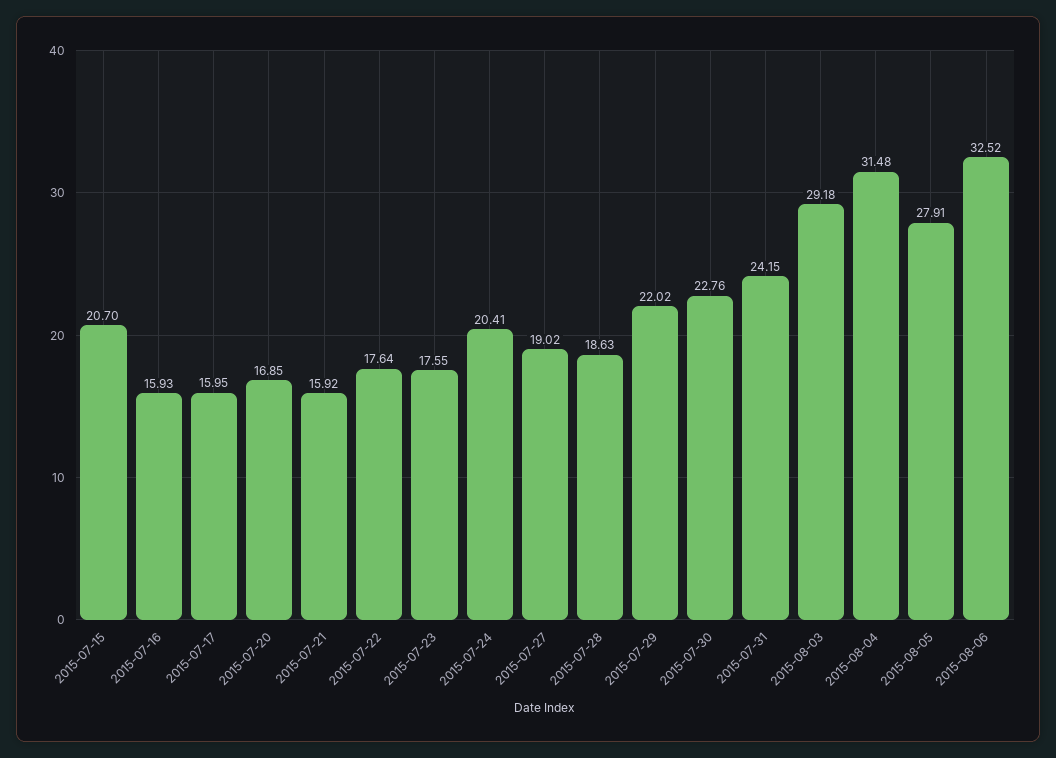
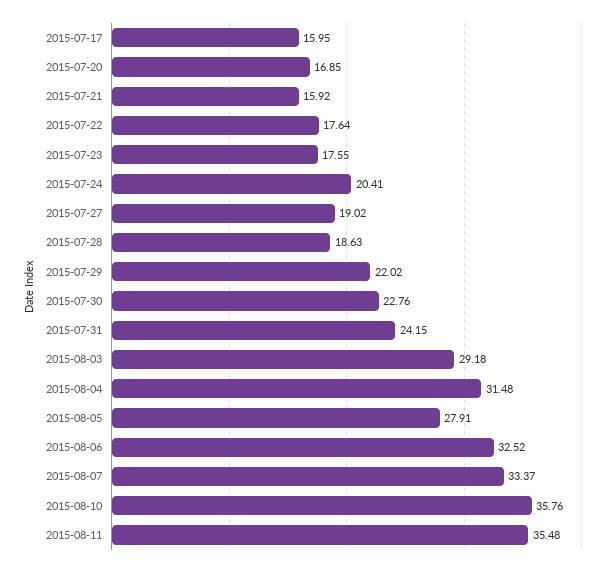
2015-07-15: 20.7 -> none
2015-07-16: 15.93 -> none
2015-08-07: none -> 33.37
2015-08-10: none -> 35.76
2015-08-11: none -> 35.48

